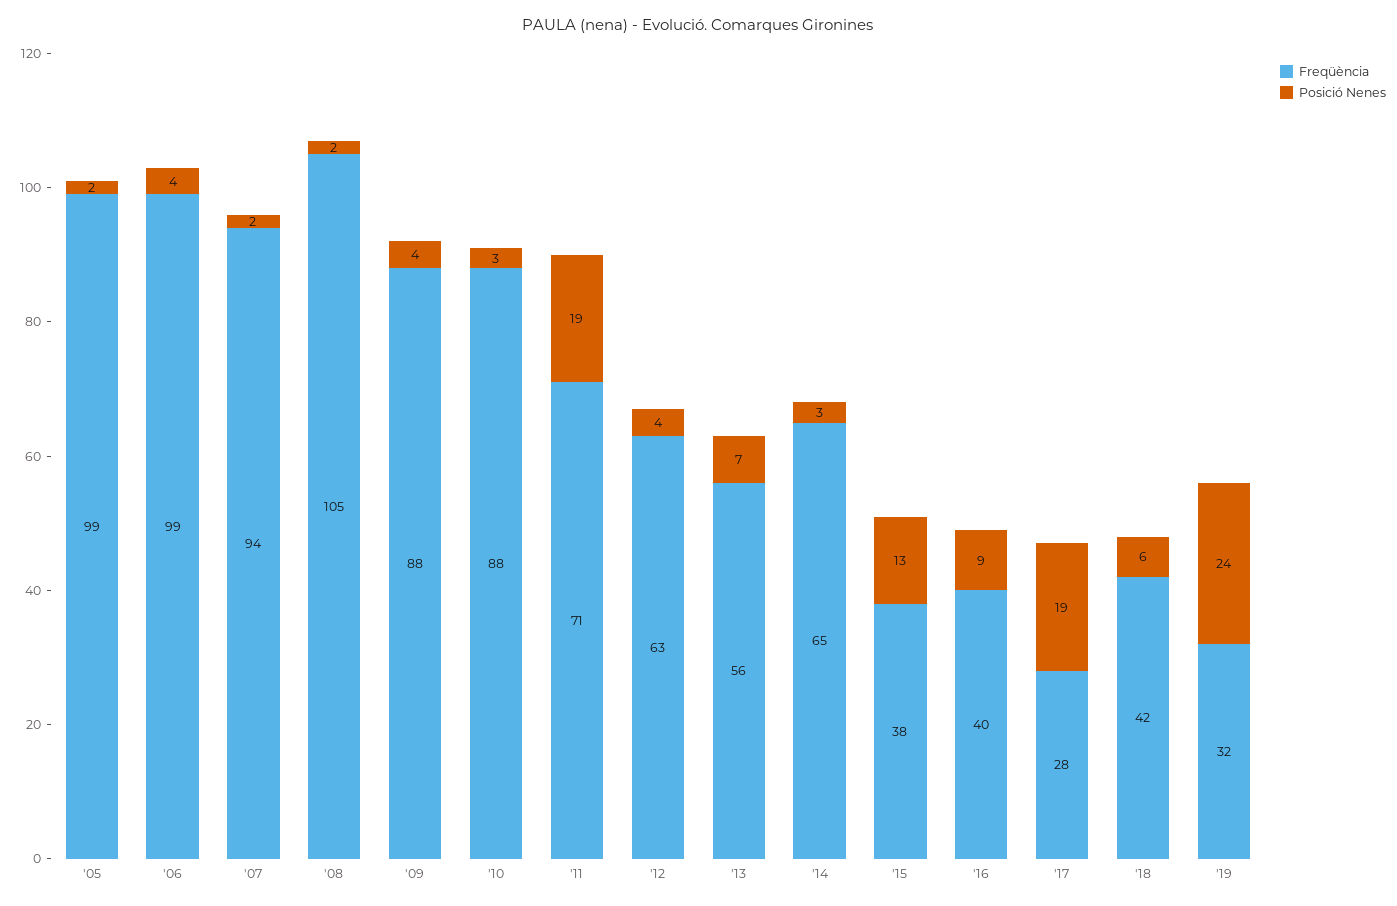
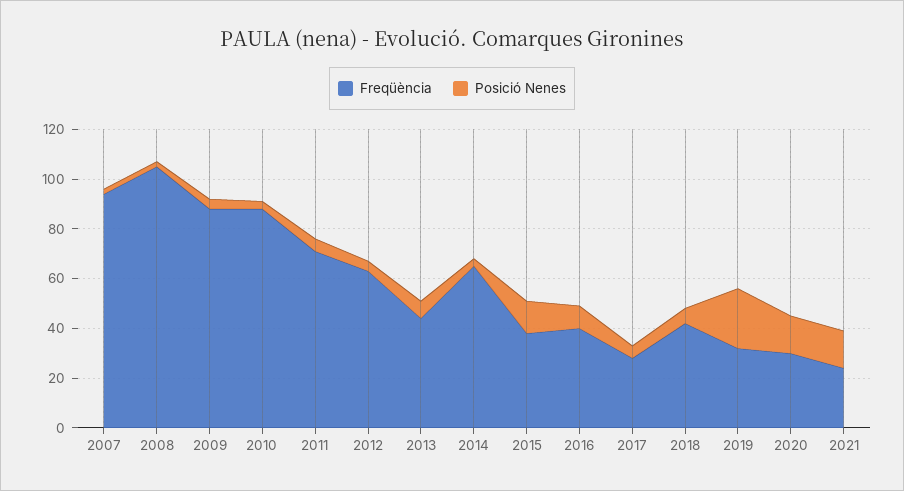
Freqüència, '05: 99 -> none
Posició Nenes, '05: 2 -> none
Freqüència, '06: 99 -> none
Posició Nenes, '06: 4 -> none
Posició Nenes, '11: 19 -> 5
Freqüència, '13: 56 -> 45
Posició Nenes, '17: 19 -> 5
Freqüència, 2020: none -> 30
Posició Nenes, 2020: none -> 15
Freqüència, 2021: none -> 25
Posició Nenes, 2021: none -> 15

